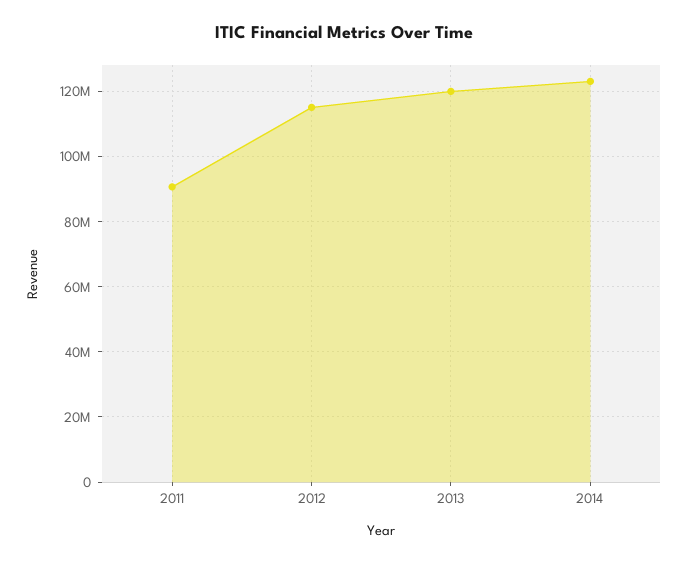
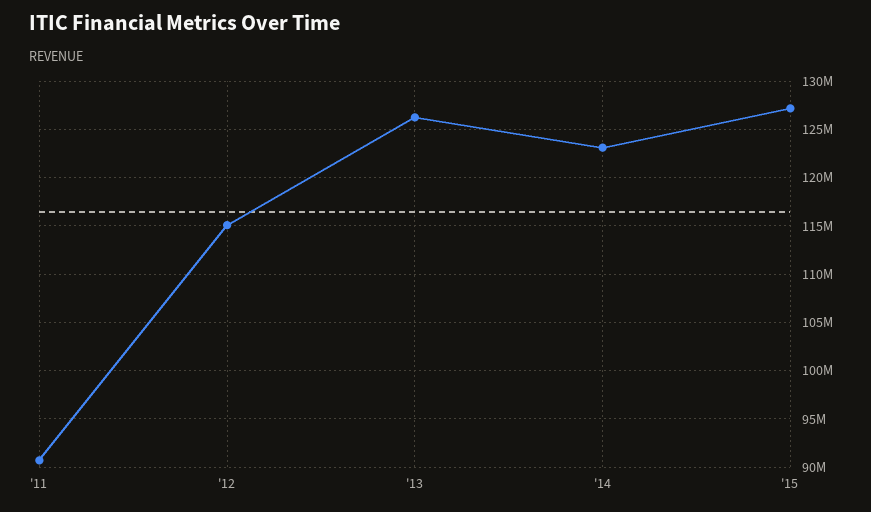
2013: 120000000 -> 126000000
'15: none -> 127000000

